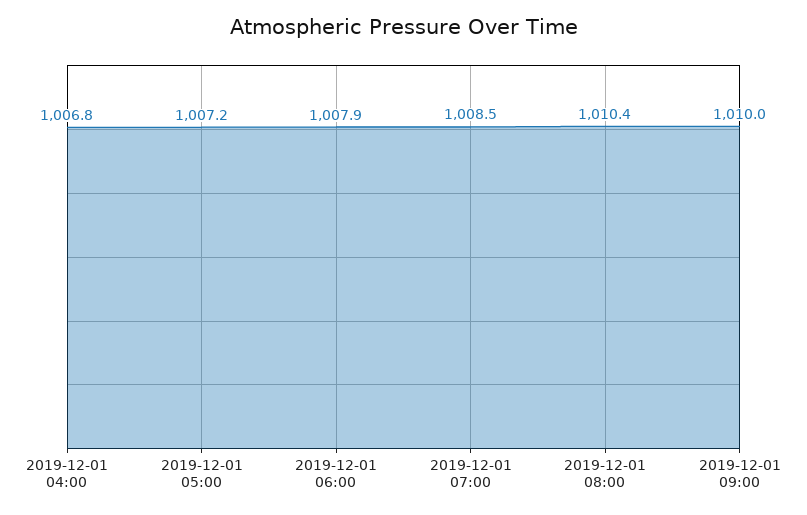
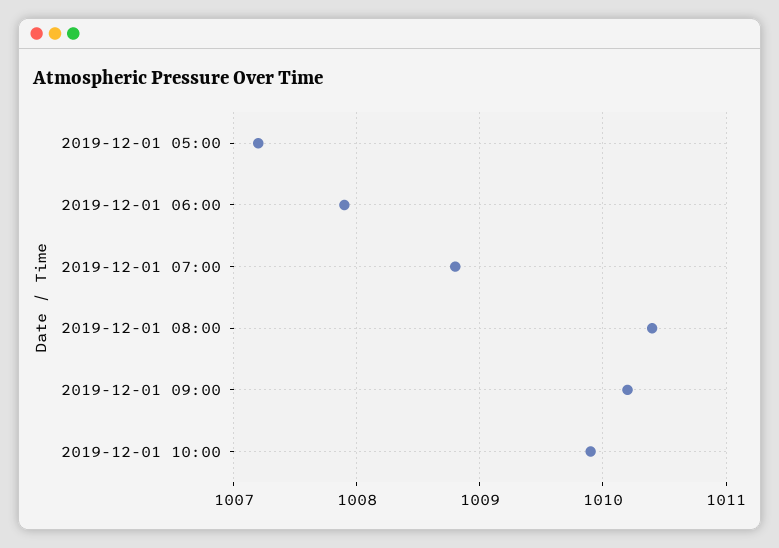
2019-12-01 04:00: 1006.8 -> none
2019-12-01 07:00: 1008.5 -> 1008.8
2019-12-01 09:00: 1010 -> 1010.2
2019-12-01 10:00: none -> 1009.9

